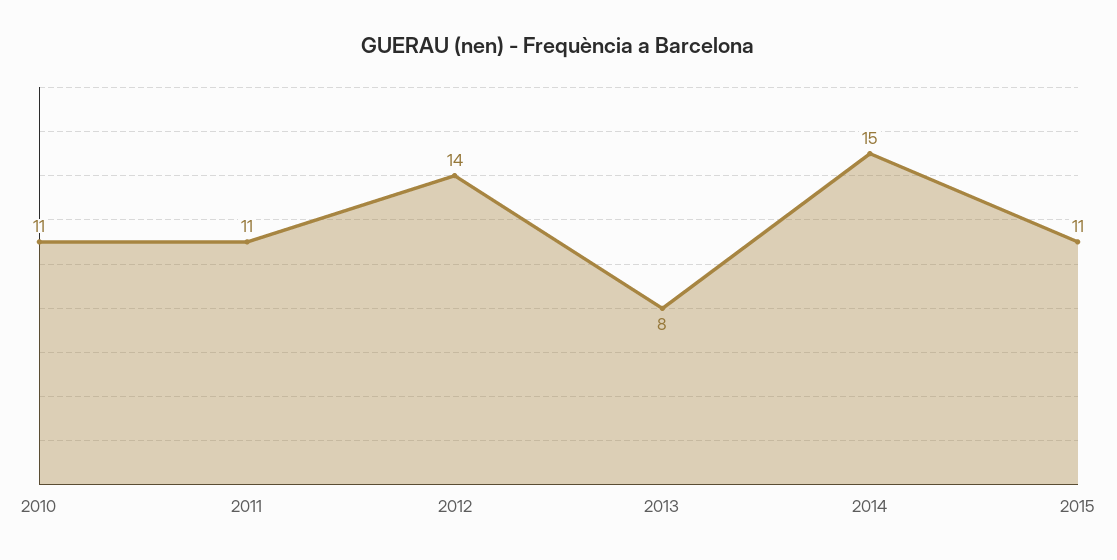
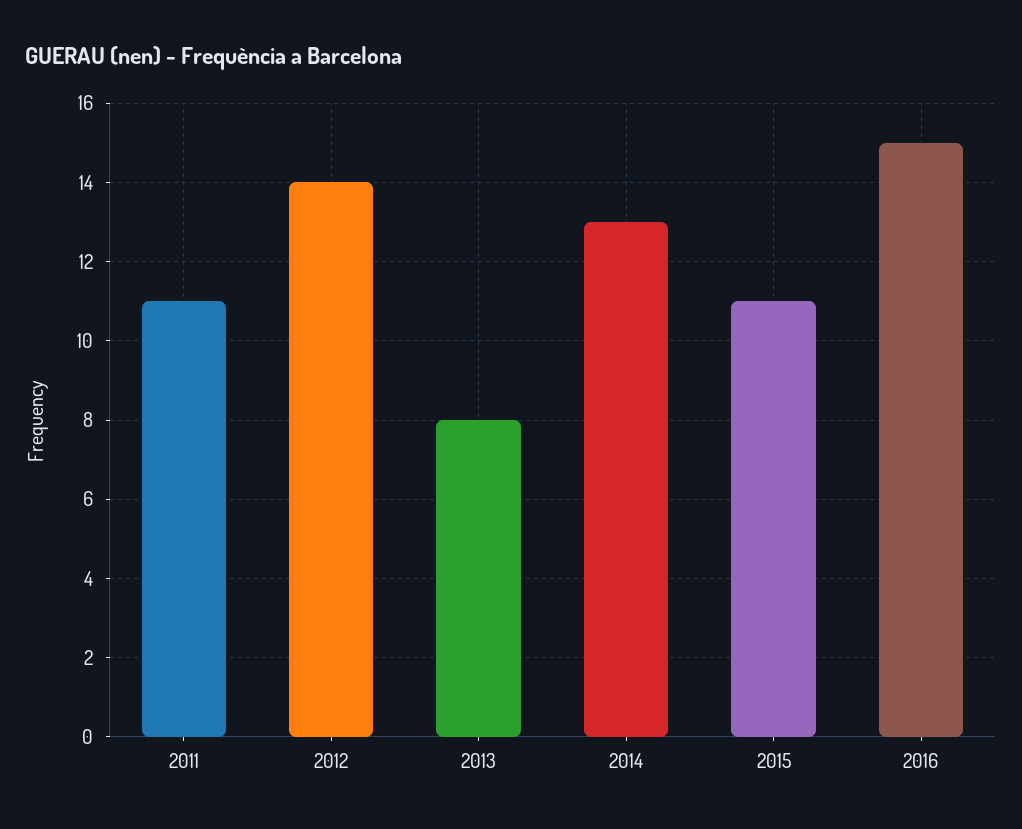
2010: 11 -> none
2014: 15 -> 13
2016: none -> 15

